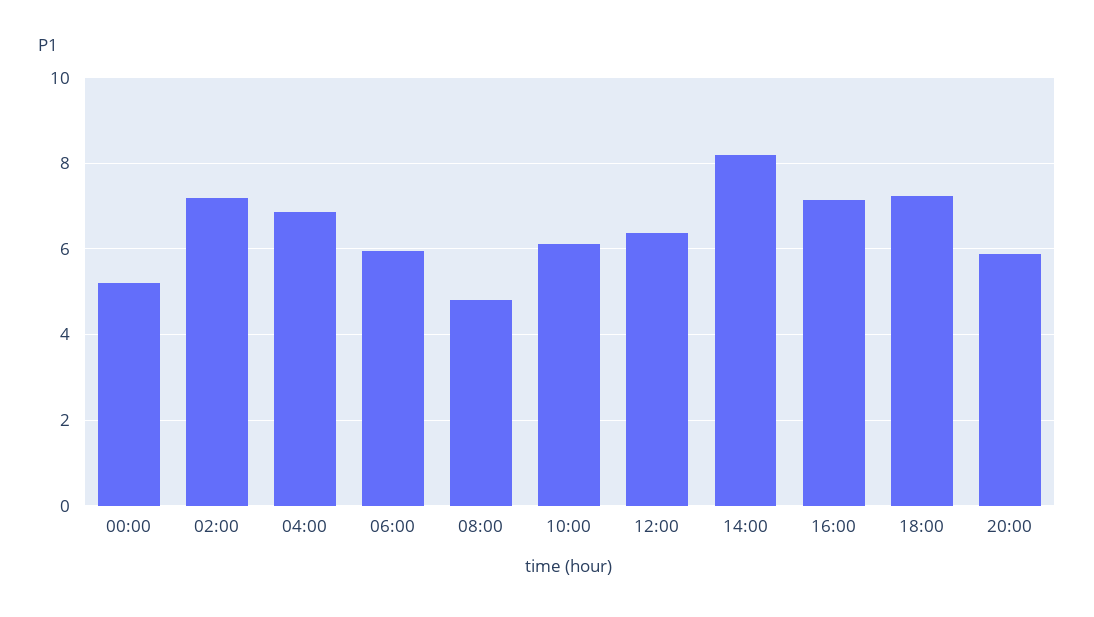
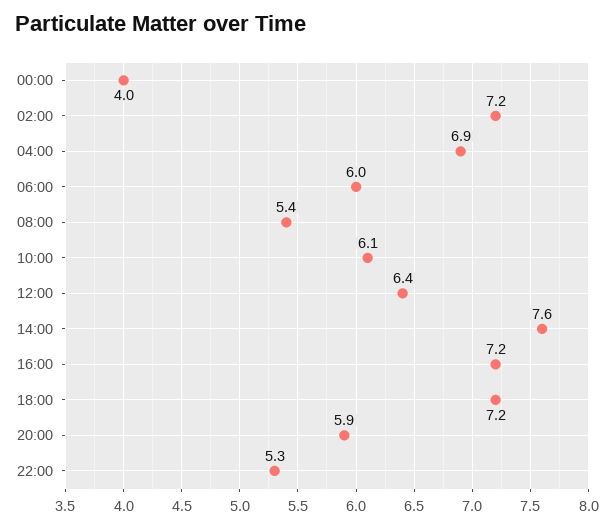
00:00: 5.2 -> 4
08:00: 4.8 -> 5.4
14:00: 8.2 -> 7.6
22:00: none -> 5.3

